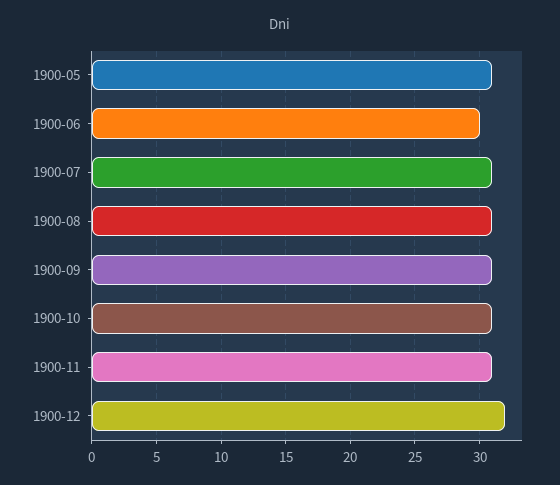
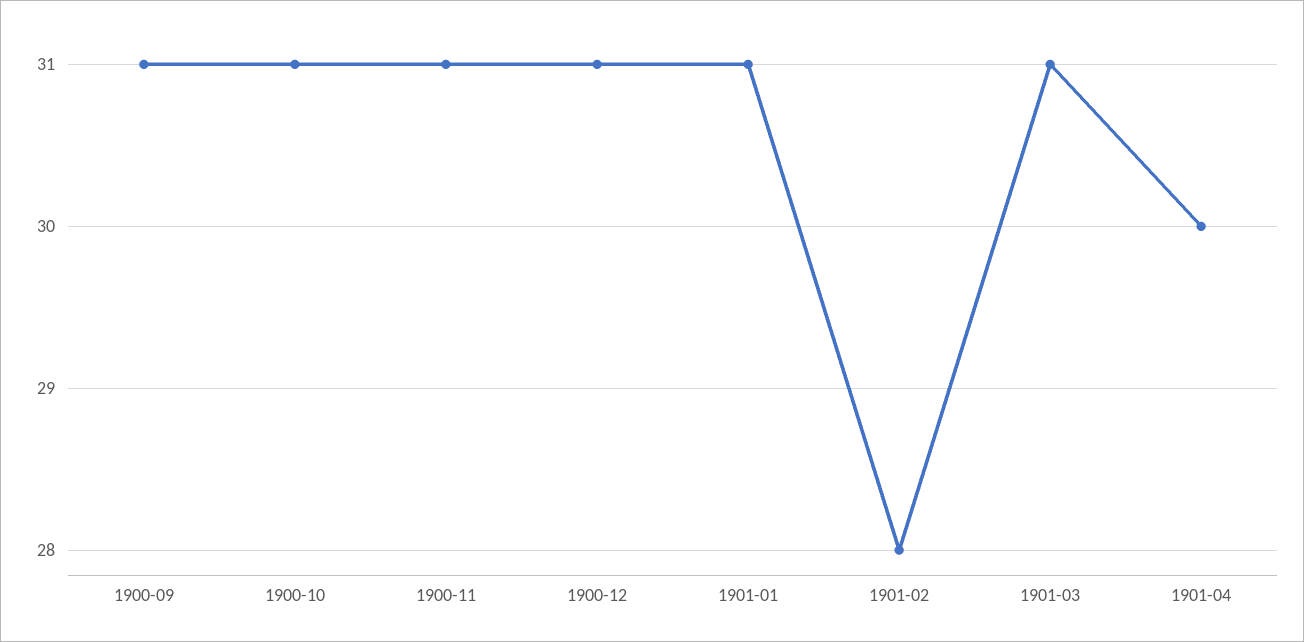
1900-05: 31 -> none
1900-06: 30 -> none
1900-07: 31 -> none
1900-08: 31 -> none
1900-12: 32 -> 31
1901-01: none -> 31
1901-02: none -> 28
1901-03: none -> 31
1901-04: none -> 30

